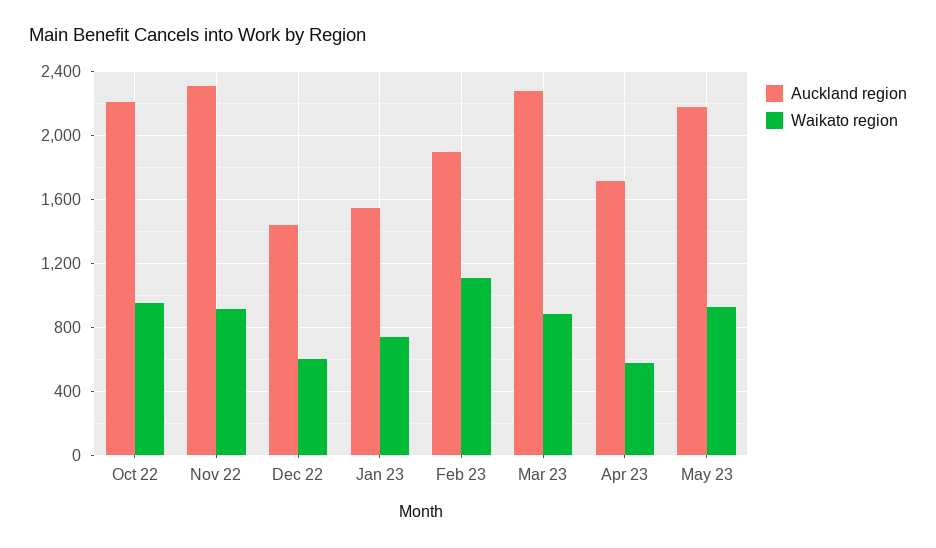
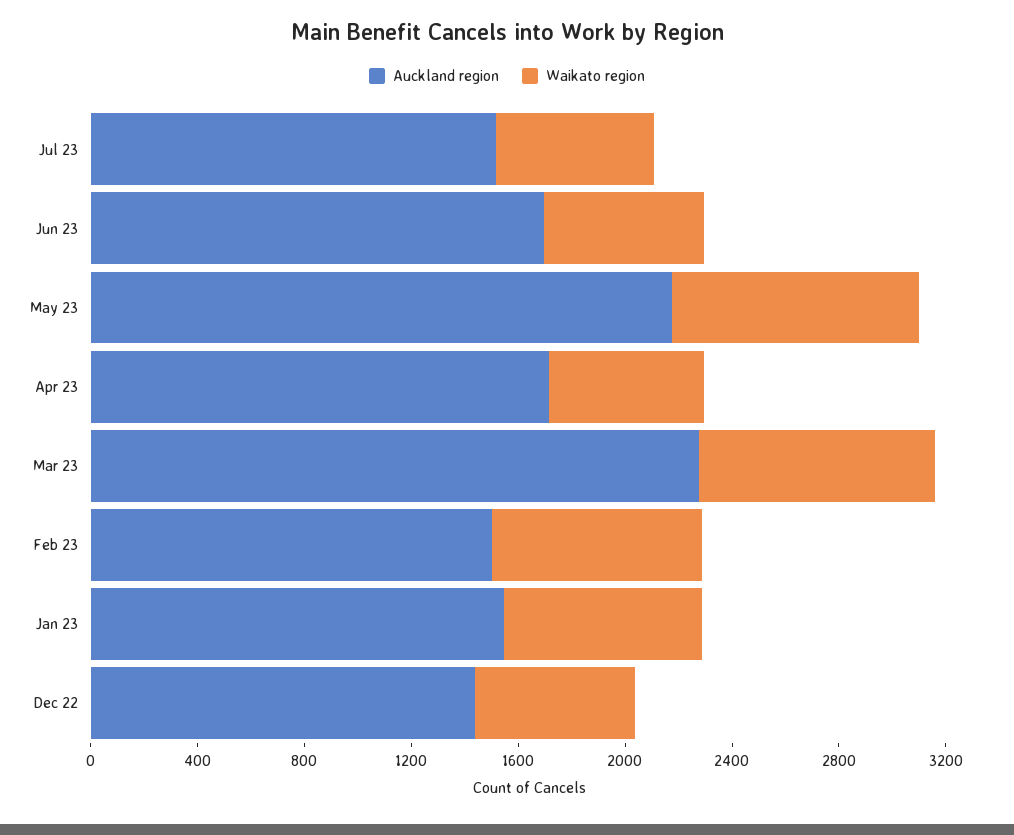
Auckland region, Oct 22: 2200 -> none
Waikato region, Oct 22: 950 -> none
Auckland region, Nov 22: 2300 -> none
Waikato region, Nov 22: 900 -> none
Auckland region, Feb 23: 1900 -> 1500
Waikato region, Feb 23: 1100 -> 800
Auckland region, Jul 23: none -> 1500
Waikato region, Jul 23: none -> 600
Auckland region, Jun 23: none -> 1700
Waikato region, Jun 23: none -> 600

